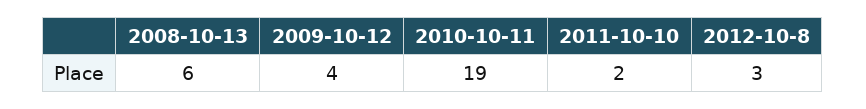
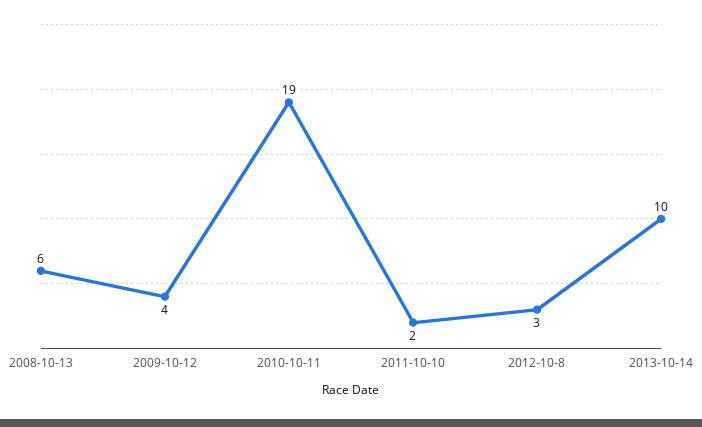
2013-10-14: none -> 10

